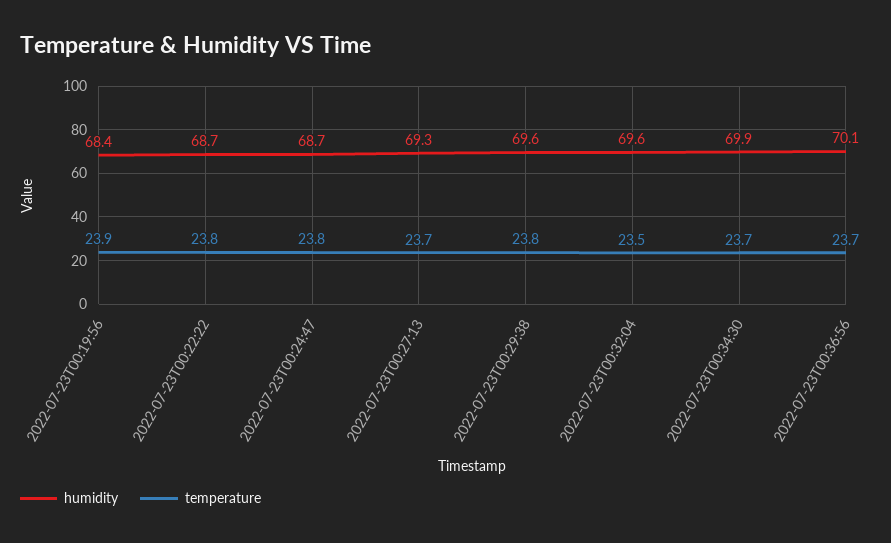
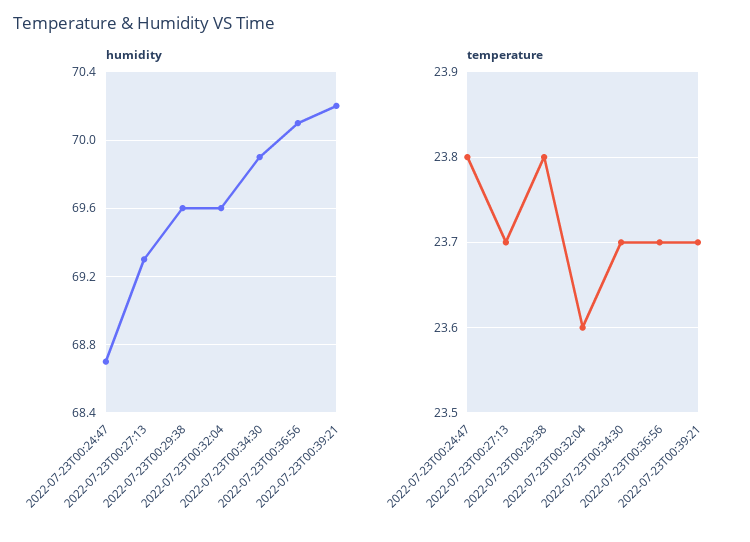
humidity, 2022-07-23T00:19:56: 68.4 -> none
temperature, 2022-07-23T00:19:56: 23.9 -> none
humidity, 2022-07-23T00:22:22: 68.7 -> none
temperature, 2022-07-23T00:22:22: 23.8 -> none
temperature, 2022-07-23T00:32:04: 23.5 -> 23.6
humidity, 2022-07-23T00:39:21: none -> 70.2
temperature, 2022-07-23T00:39:21: none -> 23.7

